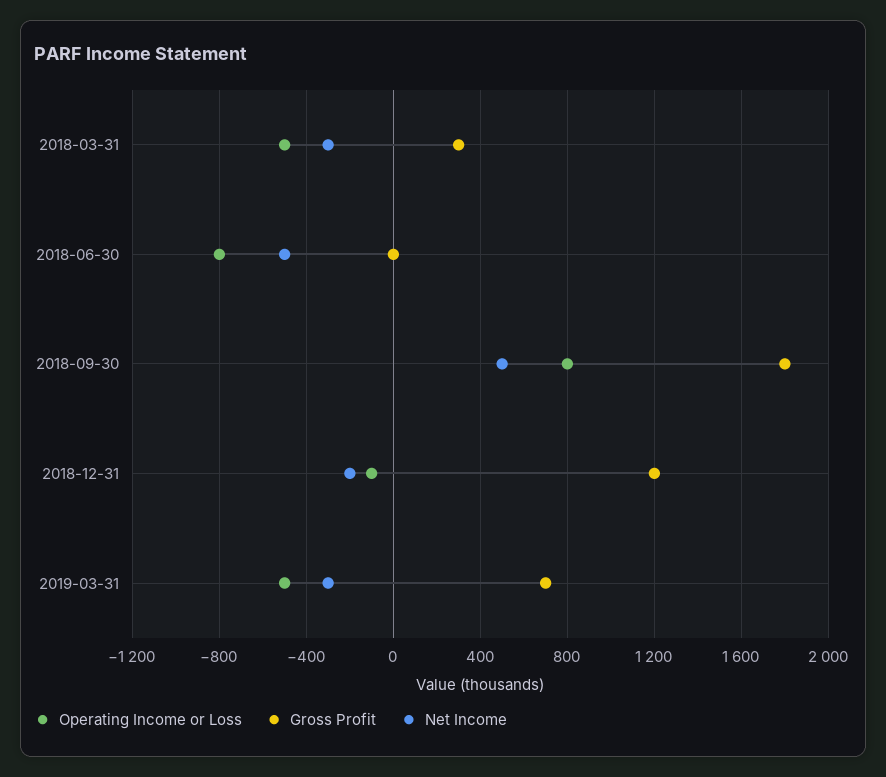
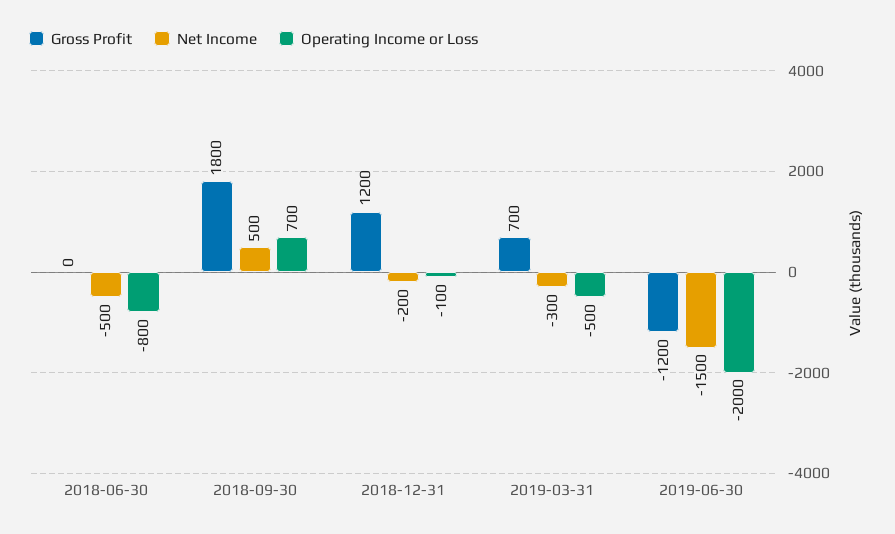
Operating Income or Loss, 2018-03-31: -500 -> none
Gross Profit, 2018-03-31: 300 -> none
Net Income, 2018-03-31: -300 -> none
Operating Income or Loss, 2018-09-30: 800 -> 700
Gross Profit, 2019-06-30: none -> -1200
Net Income, 2019-06-30: none -> -1500
Operating Income or Loss, 2019-06-30: none -> -2000

